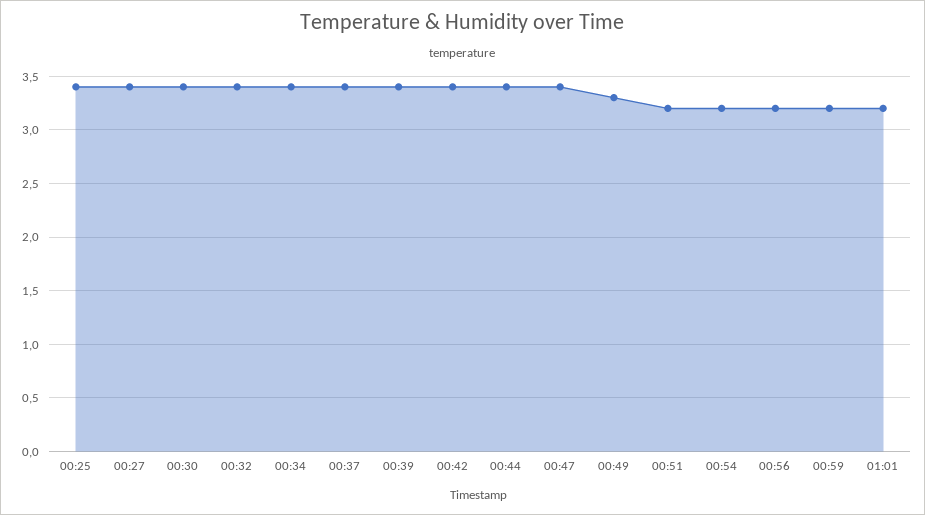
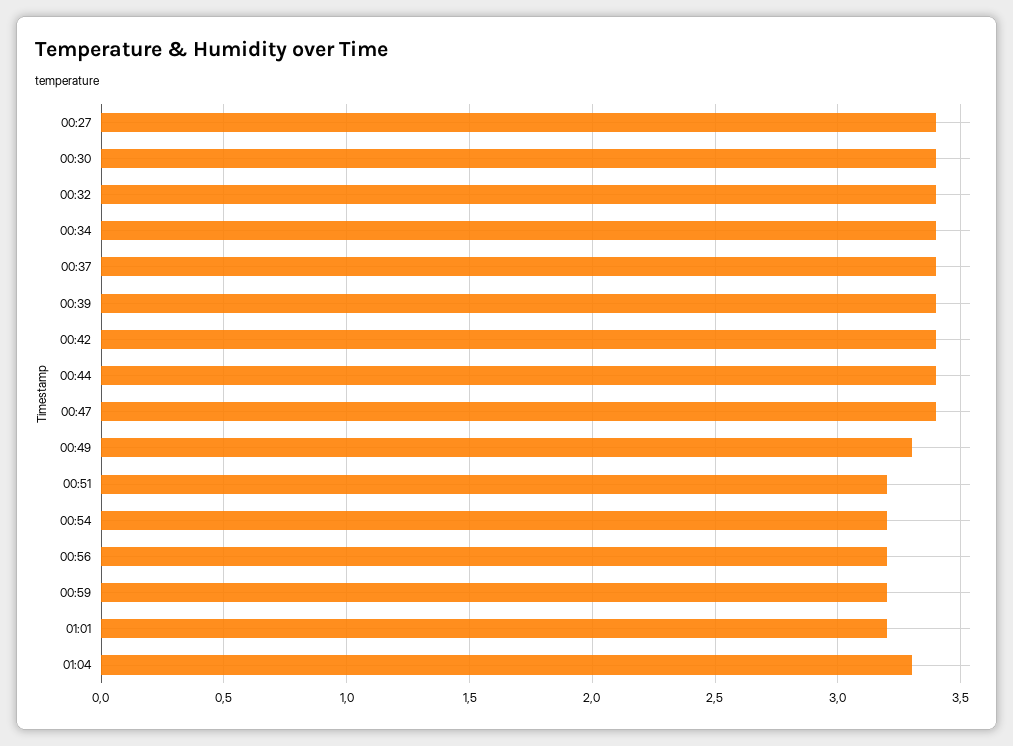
00:25: 3.4 -> none
01:04: none -> 3.3

